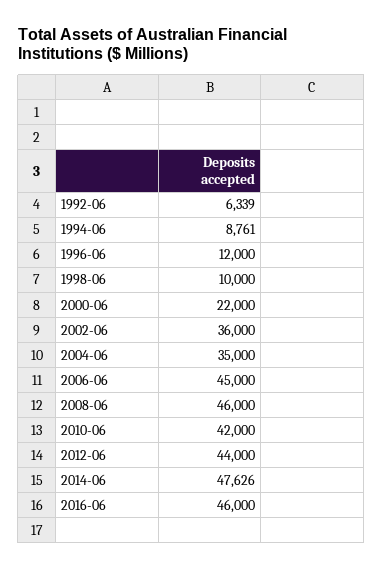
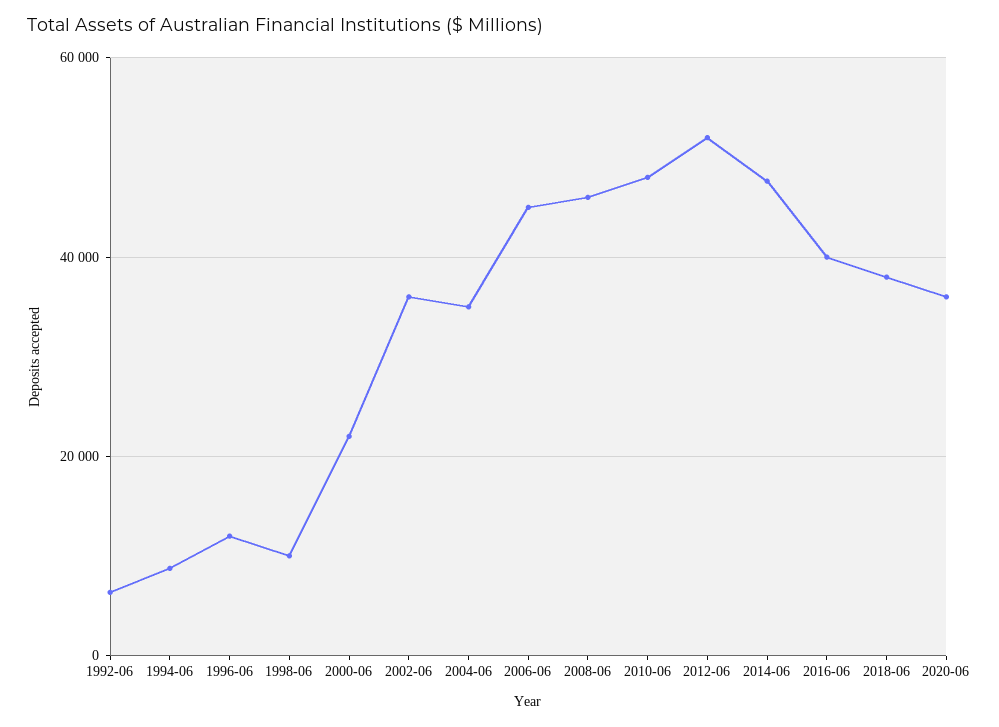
2010-06: 42000 -> 48000
2012-06: 44000 -> 52000
2016-06: 46000 -> 40000
2018-06: none -> 38000
2020-06: none -> 36000

